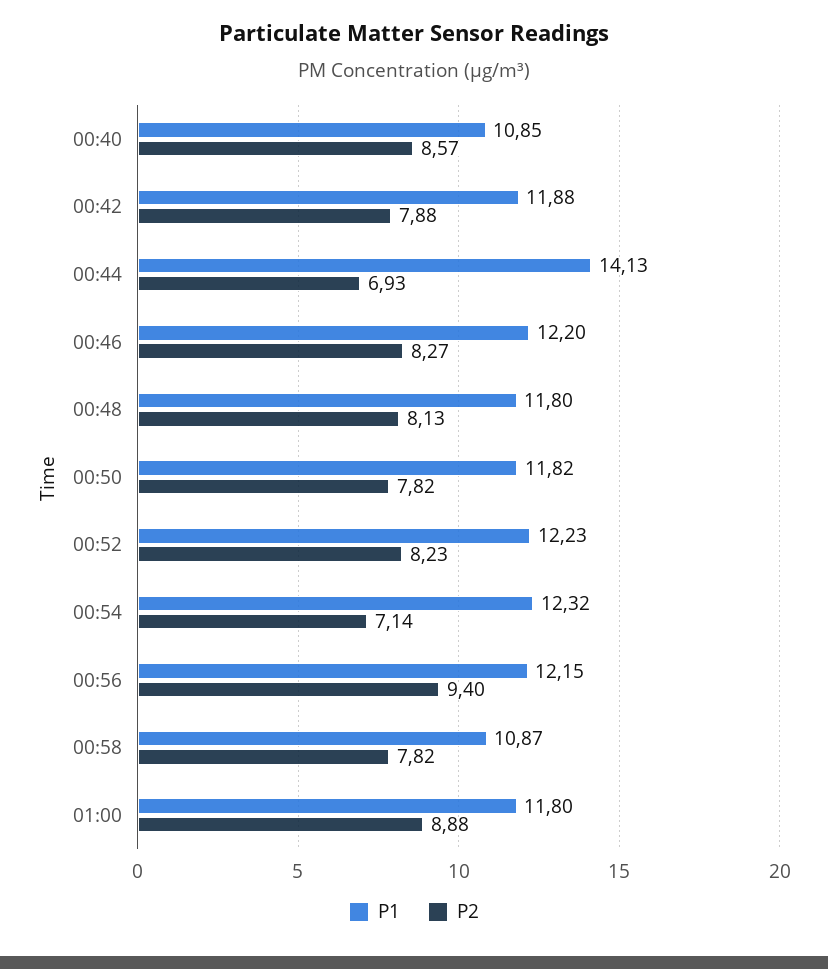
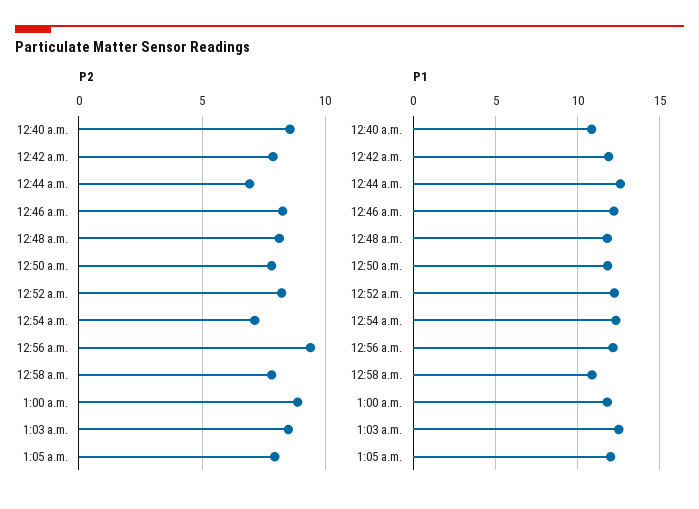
P1, 00:44: 14.13 -> 12.5
P2, 1:03 a.m.: none -> 8.5
P2, 1:05 a.m.: none -> 8
P1, 1:03 a.m.: none -> 12.5
P1, 1:05 a.m.: none -> 12

